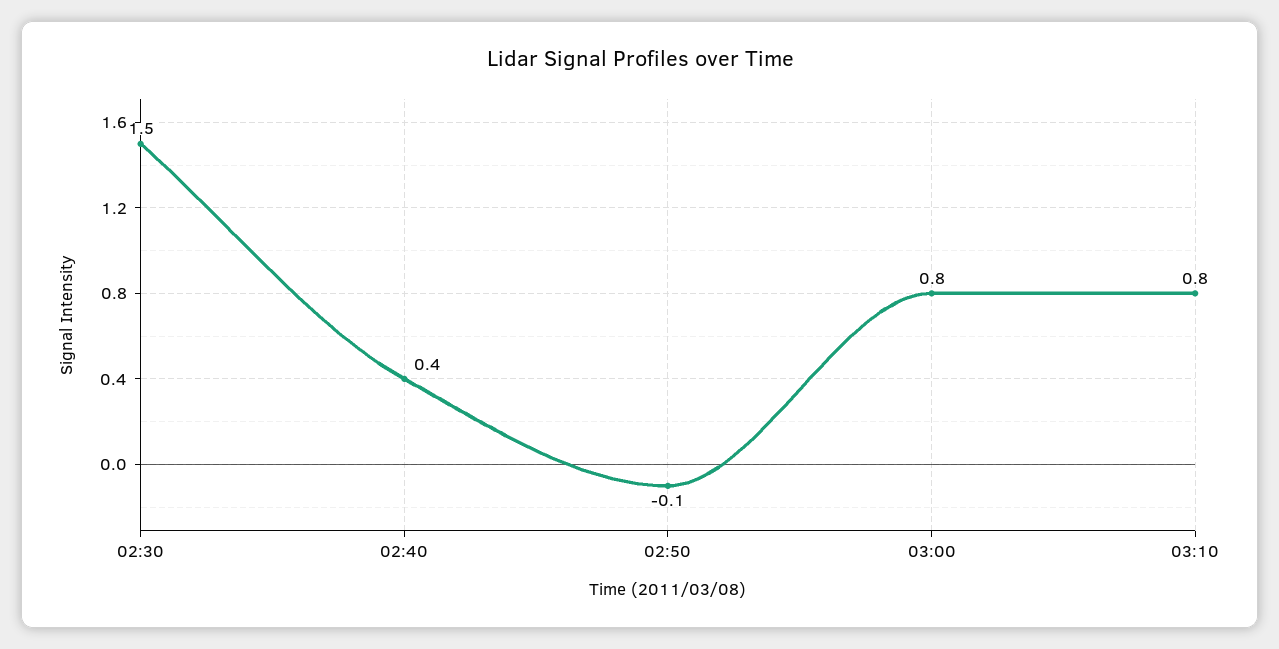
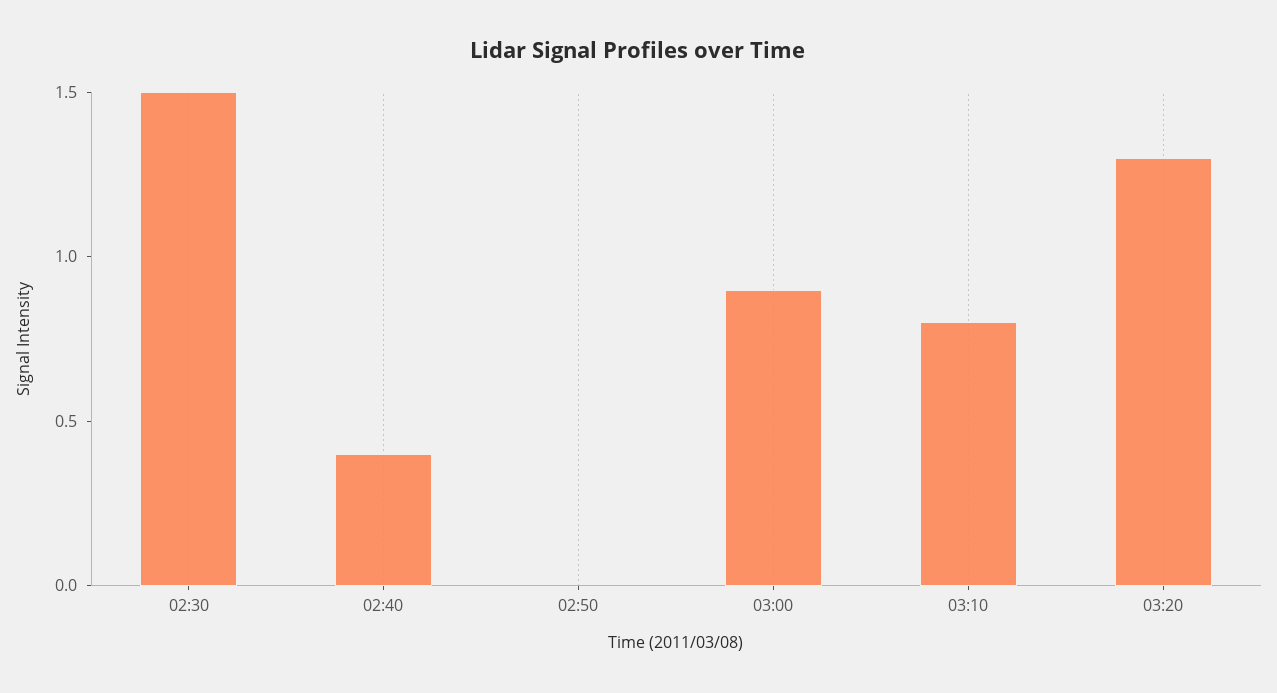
02:50: -0.1 -> 0
03:00: 0.8 -> 0.9
03:20: none -> 1.3

